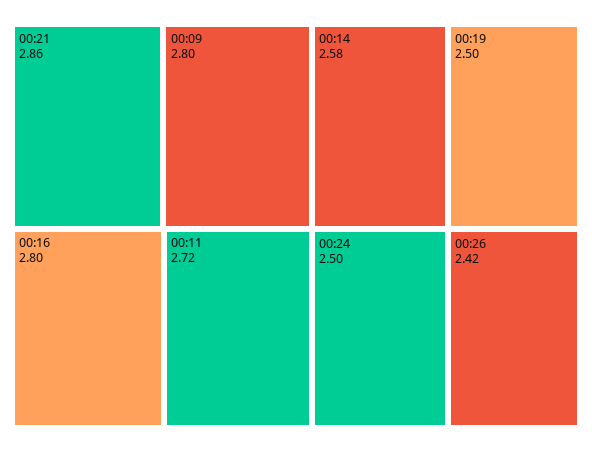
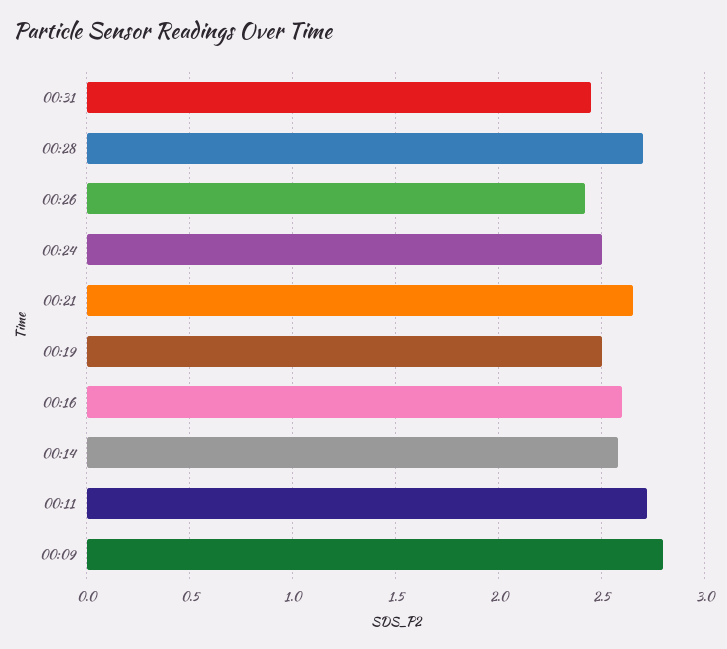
00:21: 2.86 -> 2.65
00:16: 2.8 -> 2.6
00:31: none -> 2.45
00:28: none -> 2.7

